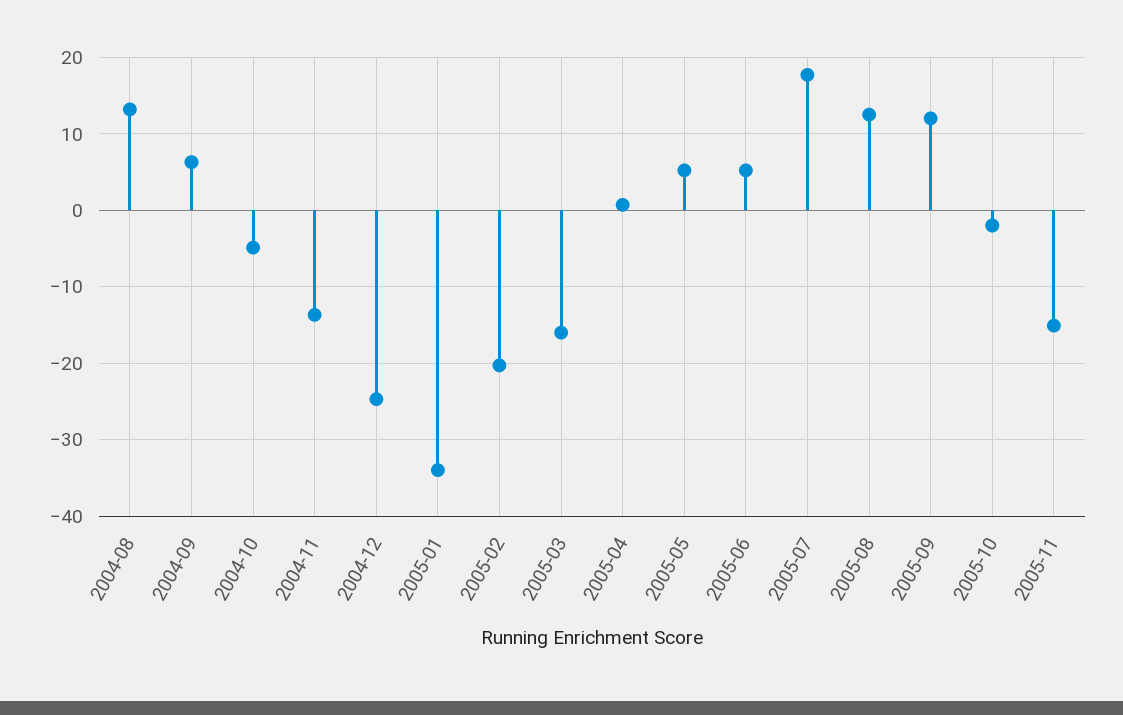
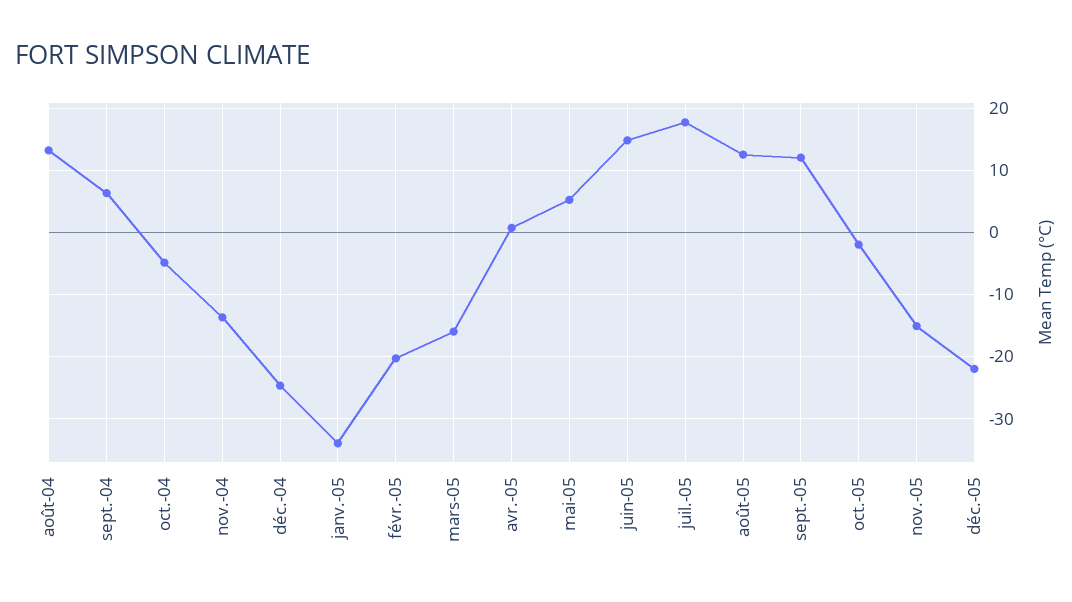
2005-06: 5 -> 15
déc.-05: none -> -22

